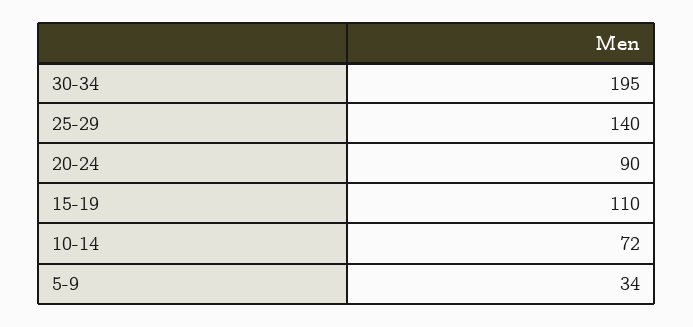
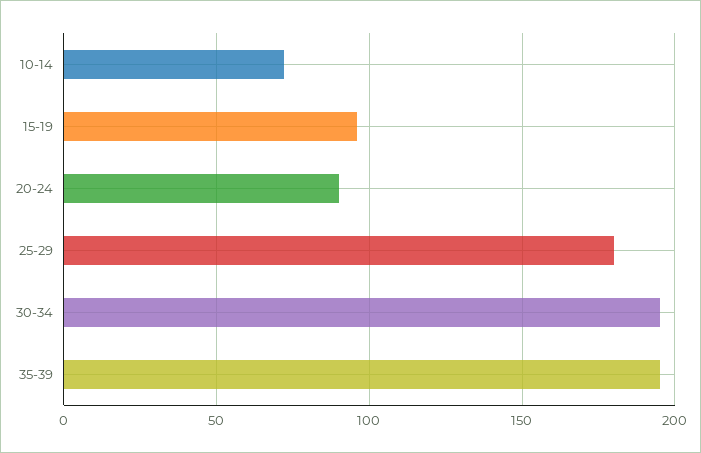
25-29: 140 -> 180
15-19: 110 -> 95
5-9: 34 -> none
35-39: none -> 195

